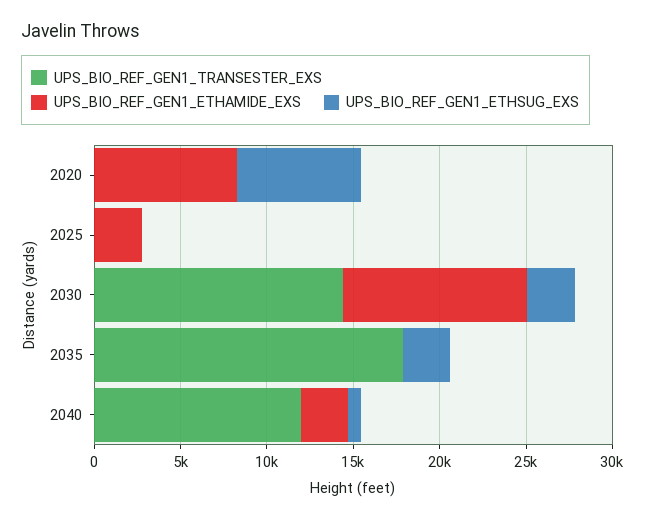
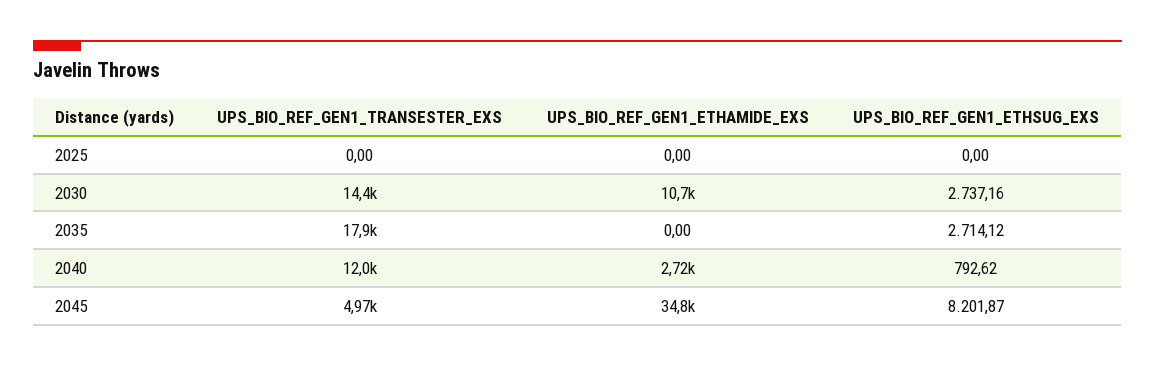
UPS_BIO_REF_GEN1_TRANSESTER_EXS, 2020: 0 -> none
UPS_BIO_REF_GEN1_ETHAMIDE_EXS, 2020: 8000 -> none
UPS_BIO_REF_GEN1_ETHSUG_EXS, 2020: 7000 -> none
UPS_BIO_REF_GEN1_ETHAMIDE_EXS, 2025: 3000 -> 0
UPS_BIO_REF_GEN1_TRANSESTER_EXS, 2045: none -> 4970
UPS_BIO_REF_GEN1_ETHAMIDE_EXS, 2045: none -> 34800
UPS_BIO_REF_GEN1_ETHSUG_EXS, 2045: none -> 8201.87

